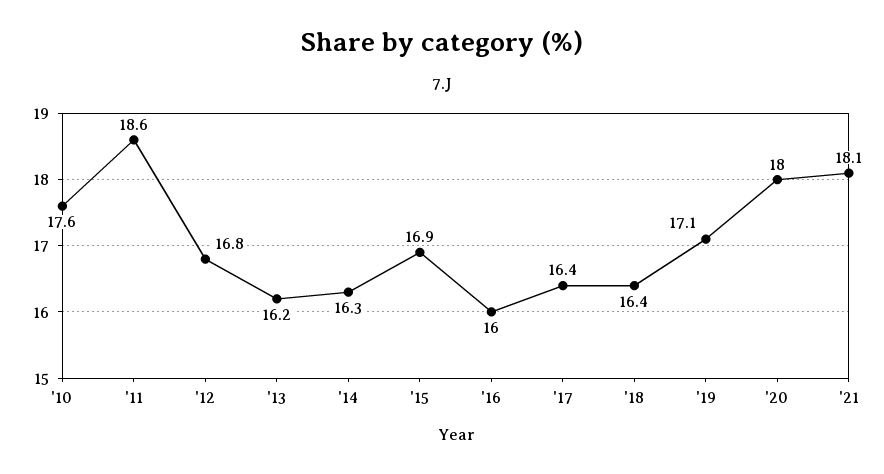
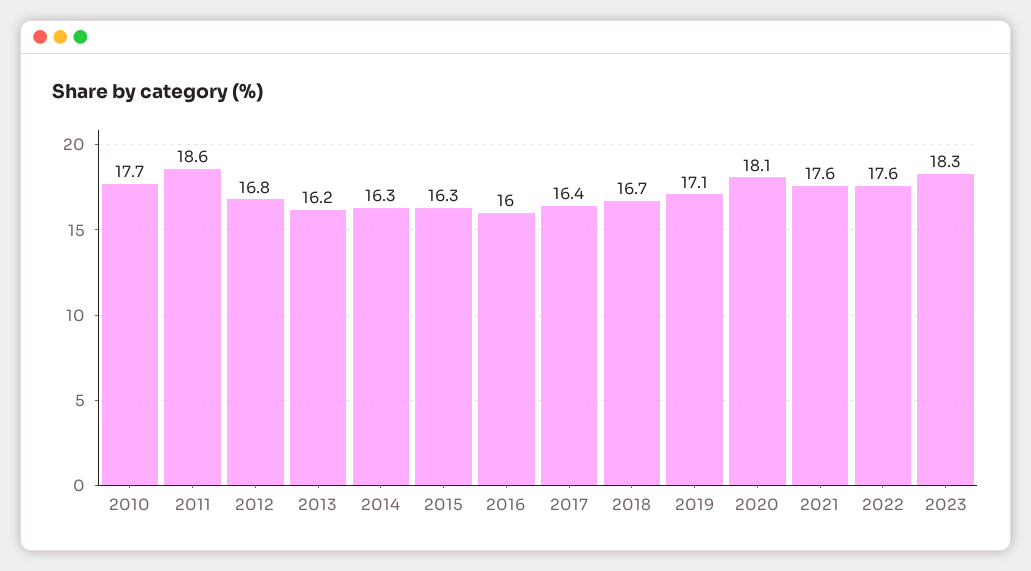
'10: 17.6 -> 17.7
'15: 16.9 -> 16.3
'18: 16.4 -> 16.7
'20: 18 -> 18.1
'21: 18.1 -> 17.6
2022: none -> 17.6
2023: none -> 18.3

